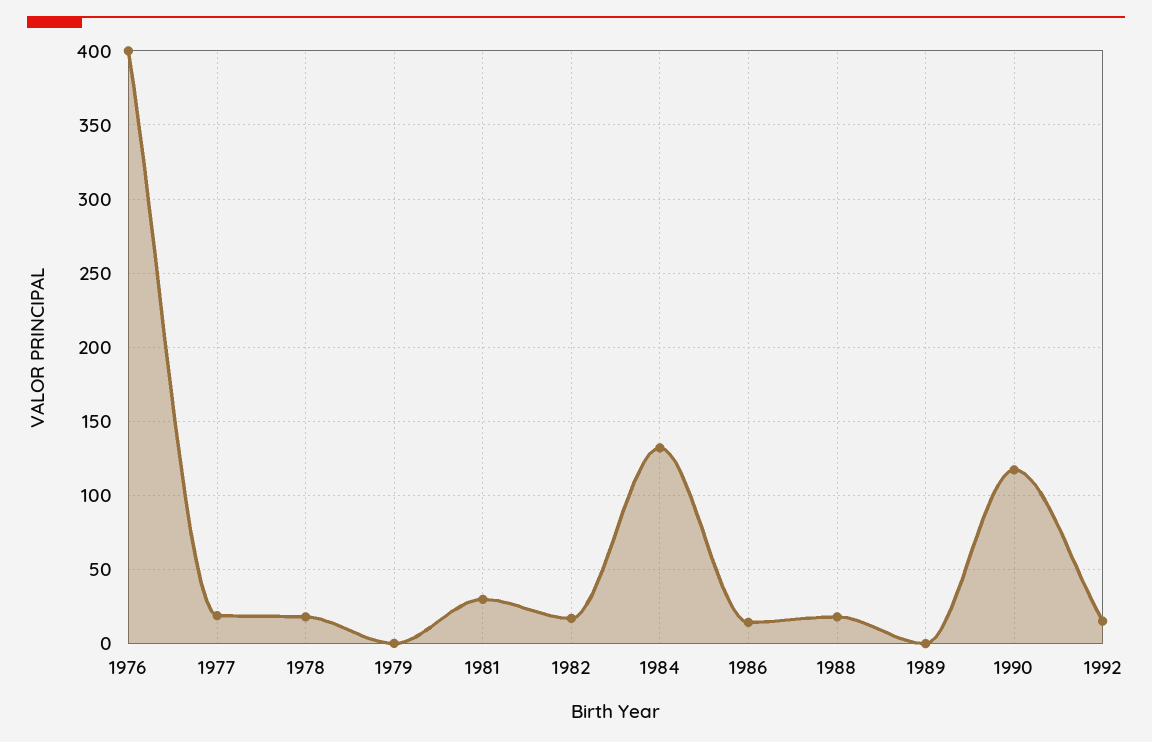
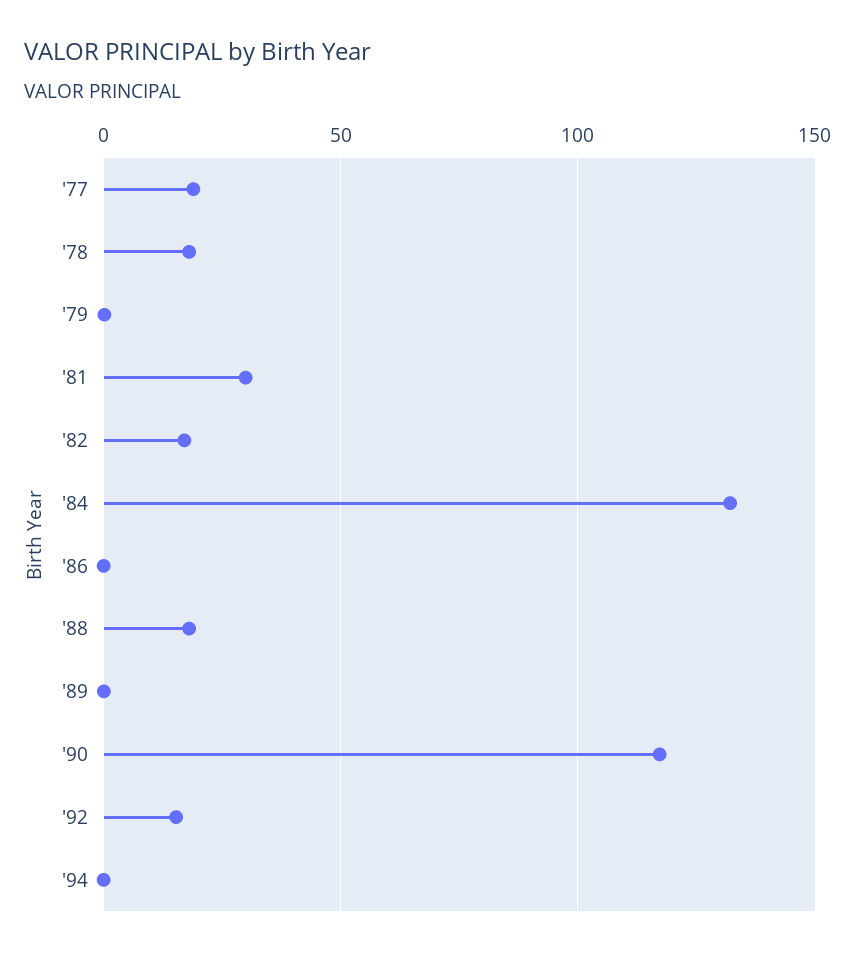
1976: 400 -> none
1986: 15 -> 0
'94: none -> 0

